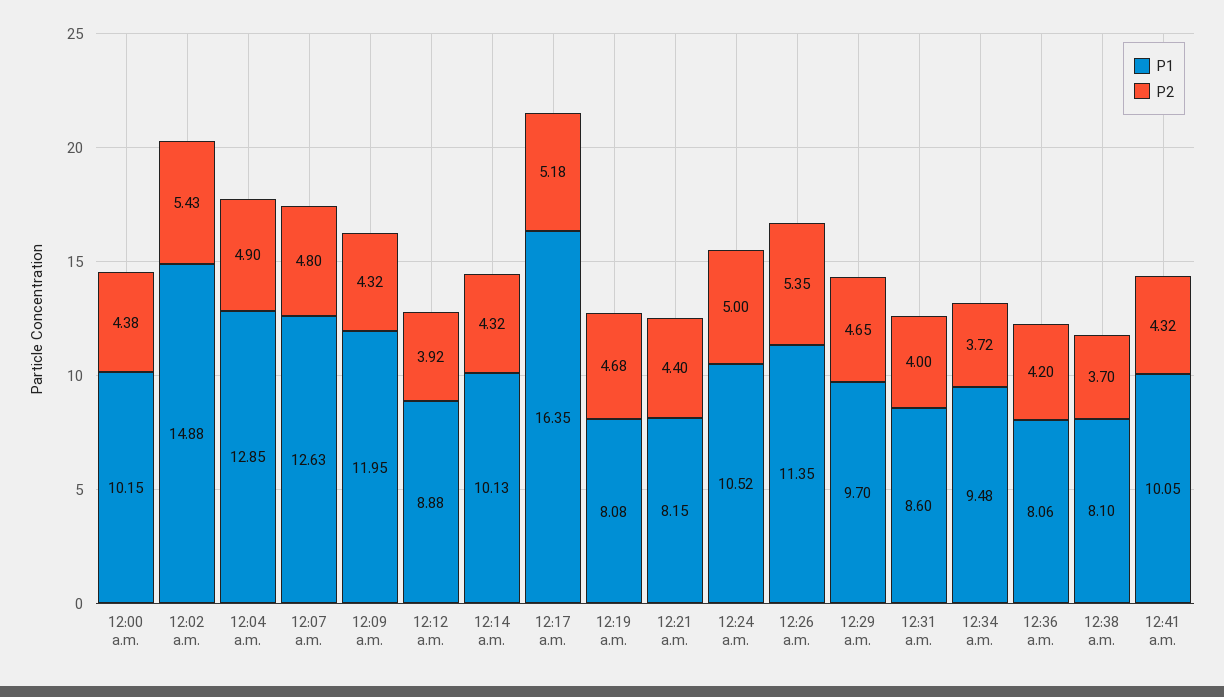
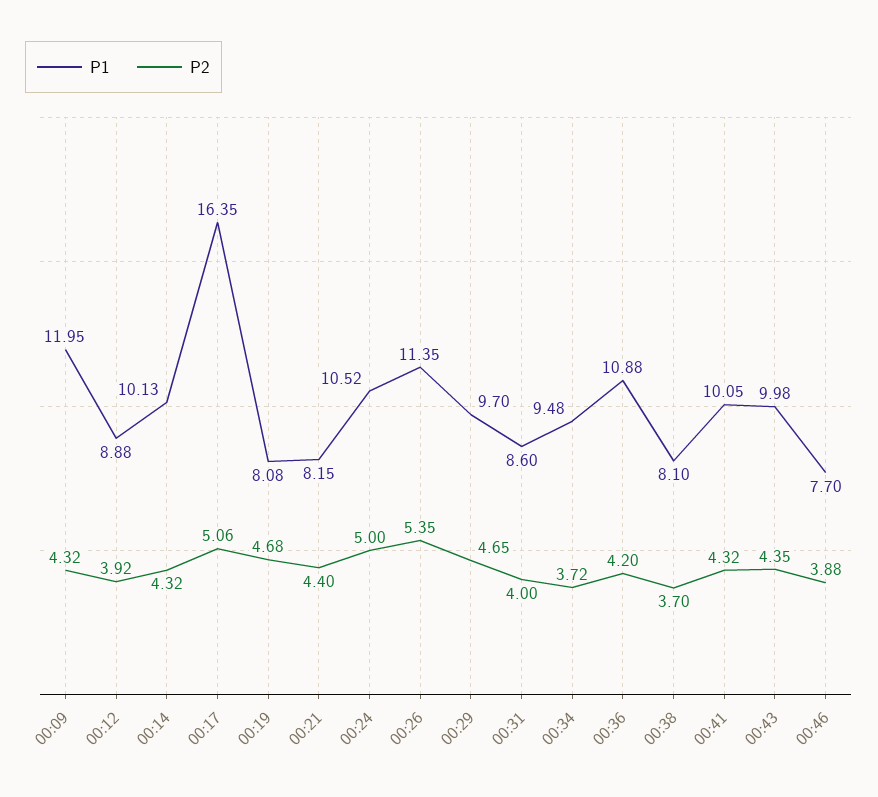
P1, 12:00 a.m.: 10.15 -> none
P2, 12:00 a.m.: 4.38 -> none
P1, 12:02 a.m.: 14.88 -> none
P2, 12:02 a.m.: 5.43 -> none
P1, 12:04 a.m.: 12.85 -> none
P2, 12:04 a.m.: 4.9 -> none
P1, 12:07 a.m.: 12.63 -> none
P2, 12:07 a.m.: 4.8 -> none
P2, 12:17 a.m.: 5.18 -> 5.06
P1, 12:36 a.m.: 8.06 -> 10.88
P1, 00:43: none -> 9.98
P2, 00:43: none -> 4.35
P1, 00:46: none -> 7.7
P2, 00:46: none -> 3.88

